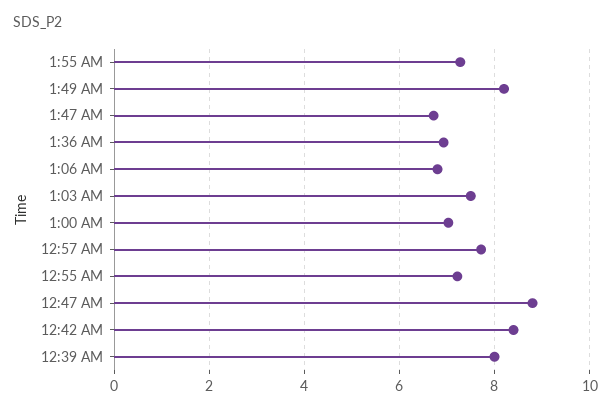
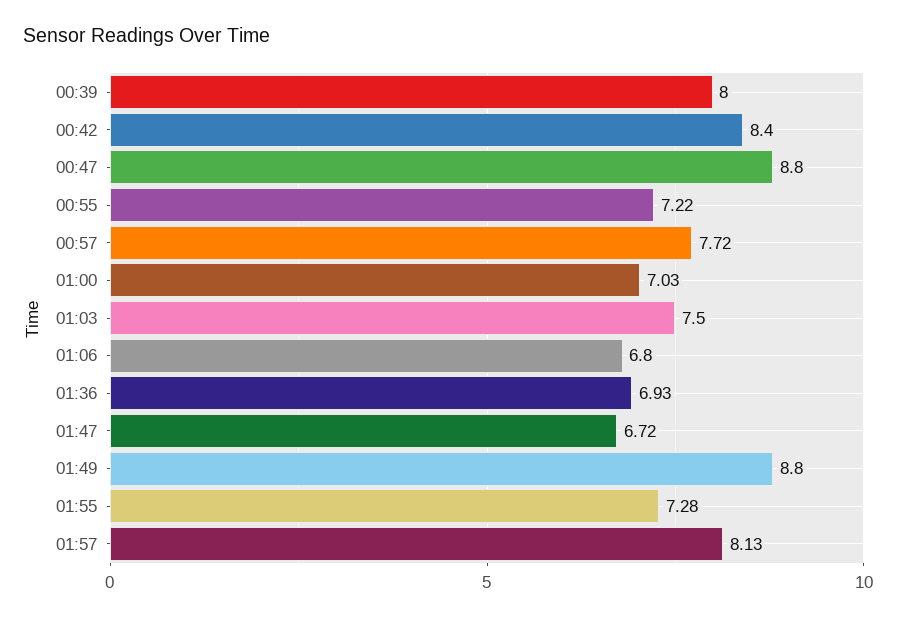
1:49 AM: 8.2 -> 8.8
01:57: none -> 8.13

